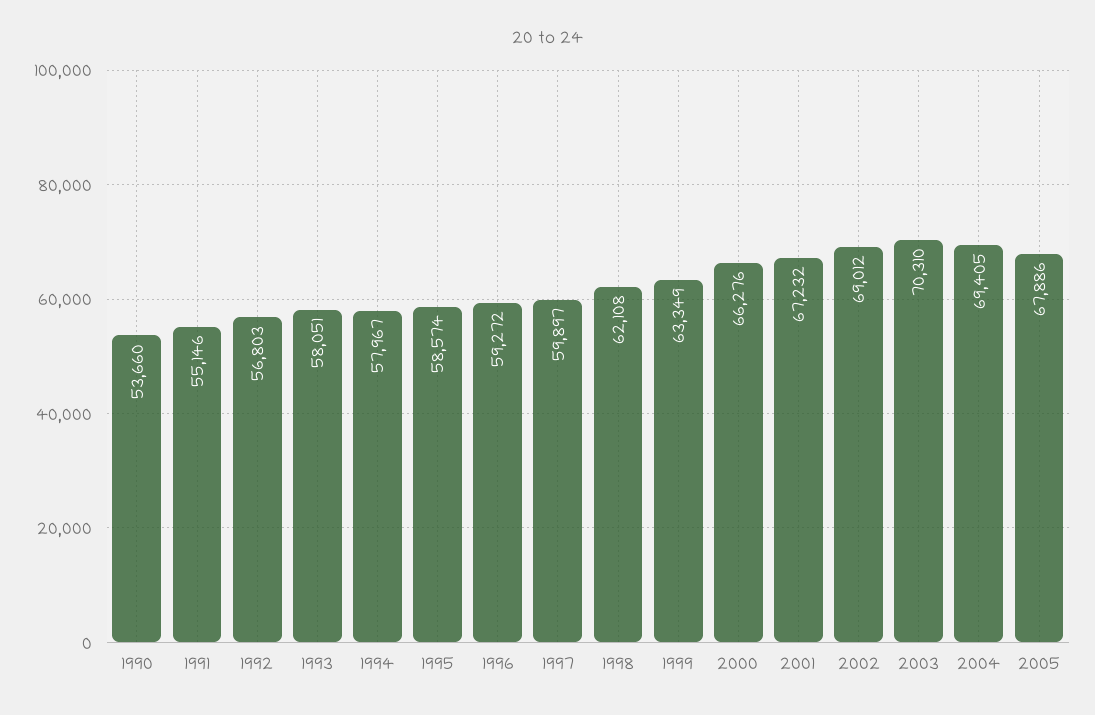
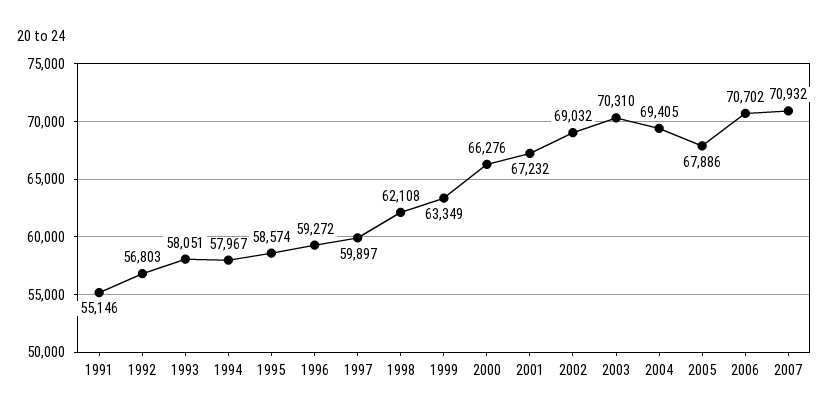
1990: 53660 -> none
2002: 69012 -> 69032
2006: none -> 70702
2007: none -> 70932

